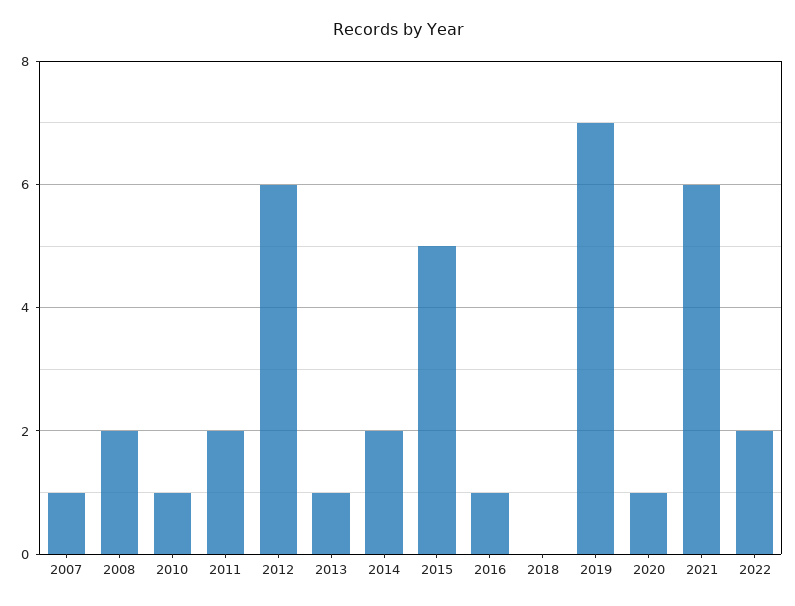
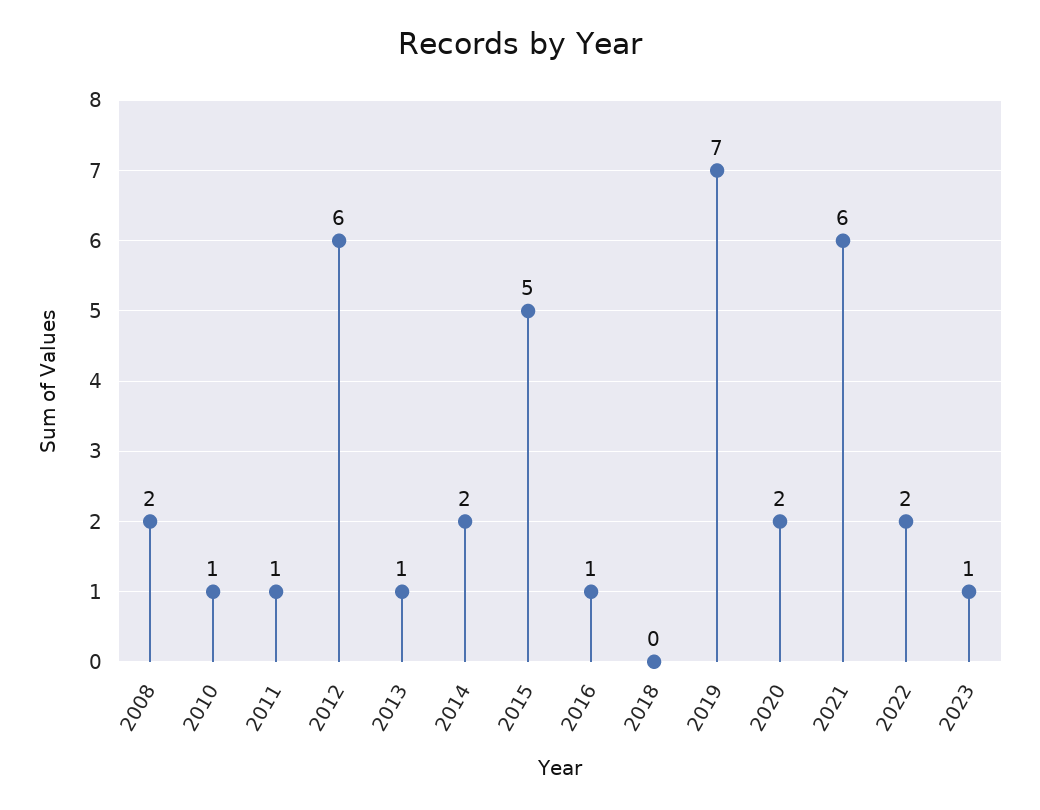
2007: 1 -> none
2011: 2 -> 1
2020: 1 -> 2
2023: none -> 1

